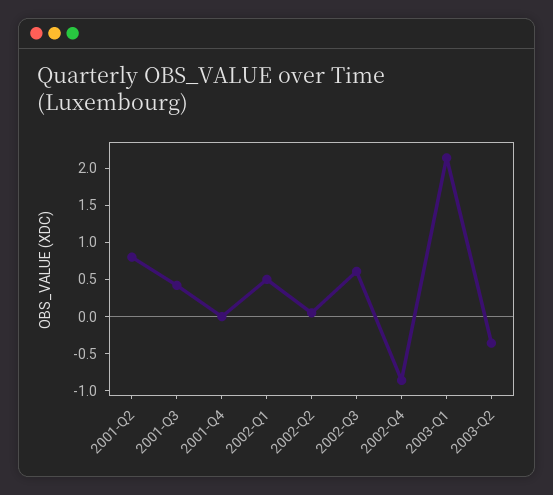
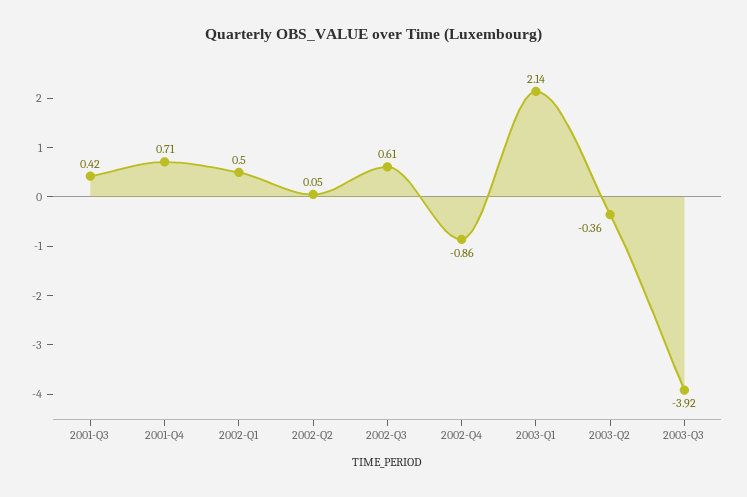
2001-Q2: 0.75 -> none
2001-Q4: 0 -> 0.71
2003-Q3: none -> -3.92

